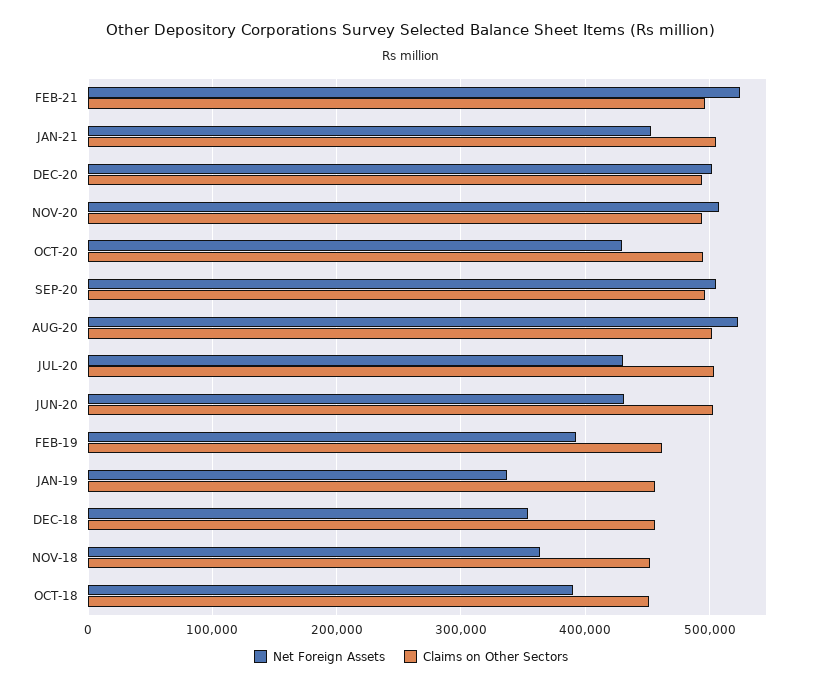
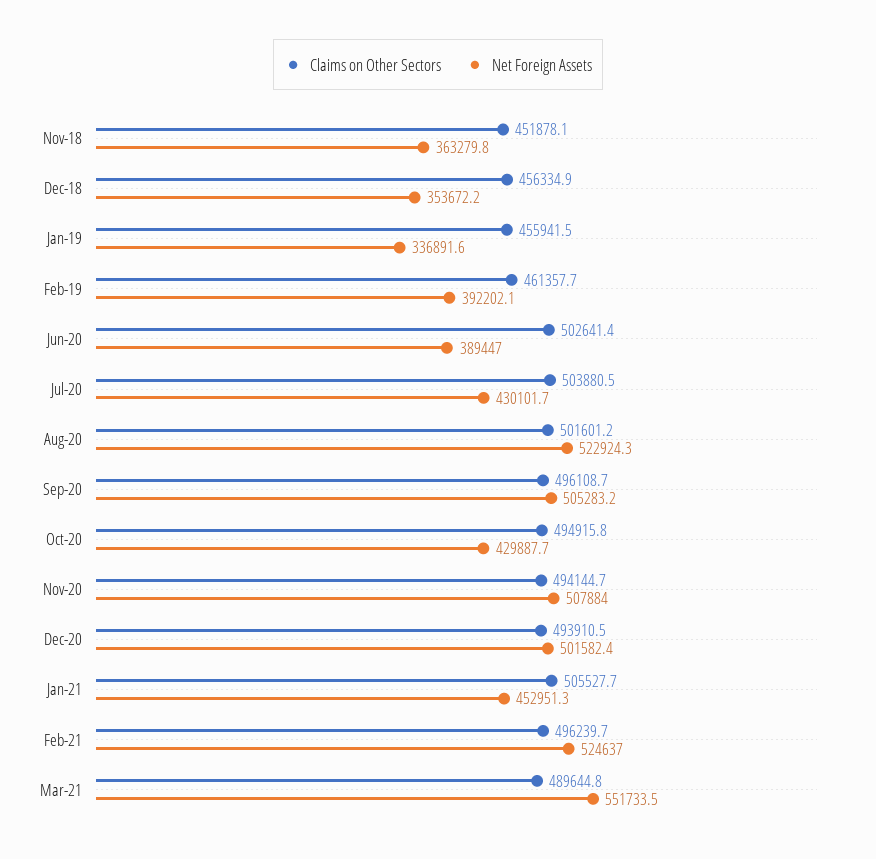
Net Foreign Assets, JUN-20: 430000 -> 389447
Net Foreign Assets, OCT-18: 390000 -> none
Claims on Other Sectors, OCT-18: 450000 -> none
Claims on Other Sectors, Mar-21: none -> 489644.8
Net Foreign Assets, Mar-21: none -> 551733.5

